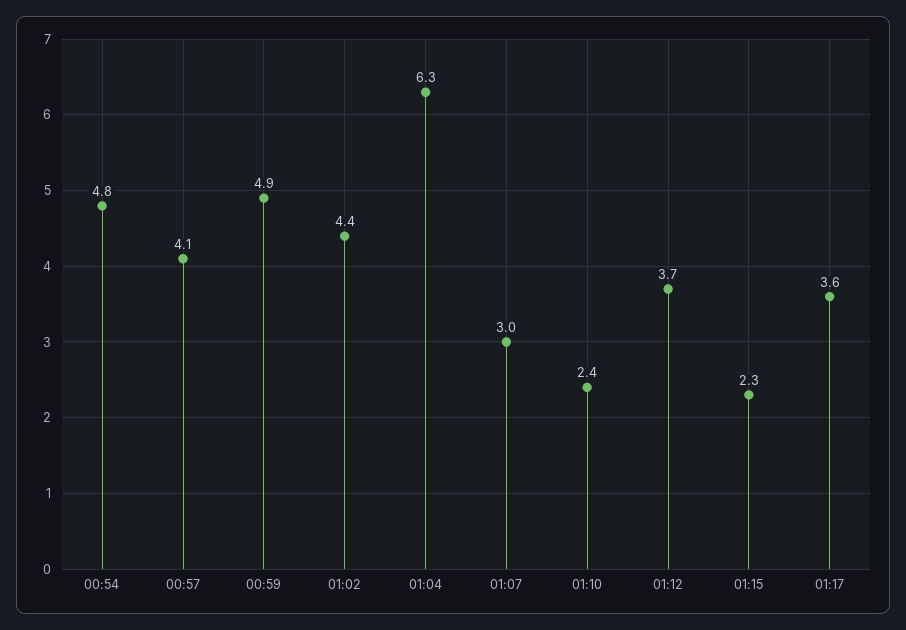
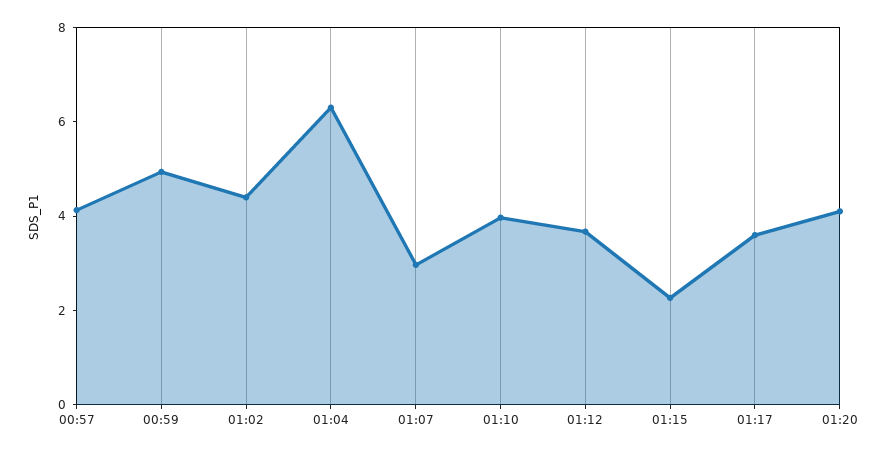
00:54: 4.8 -> none
01:10: 2.4 -> 4
01:20: none -> 4

